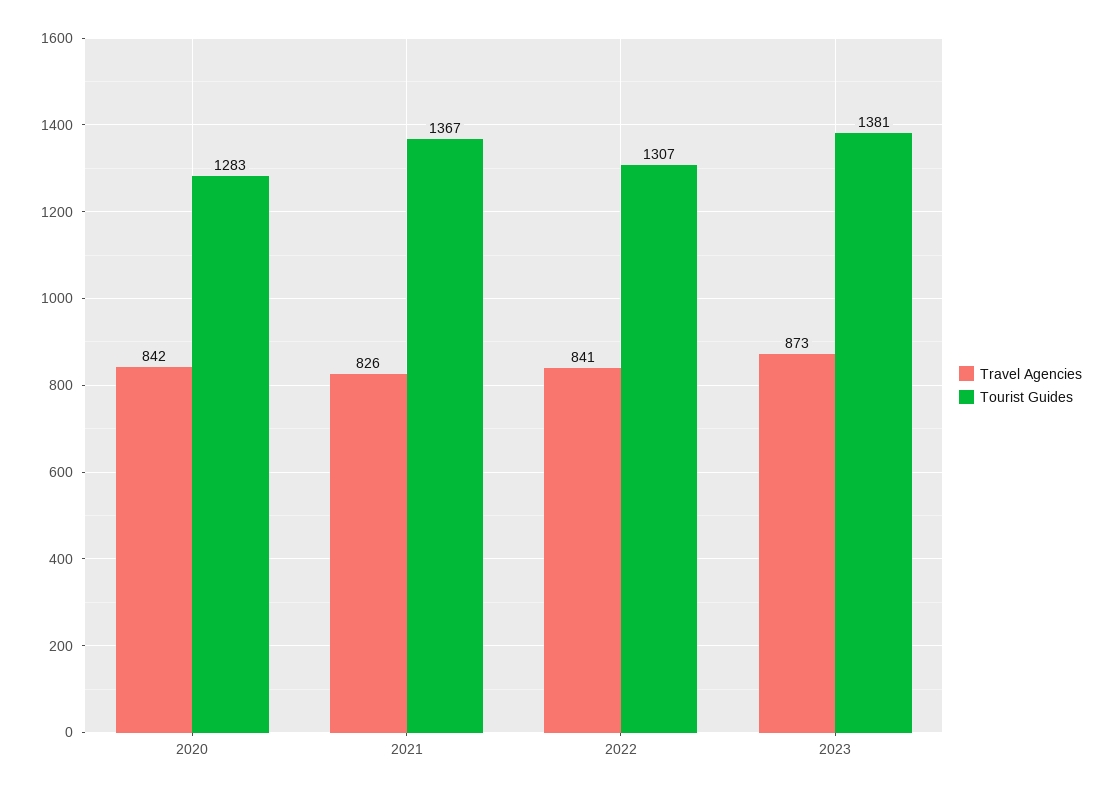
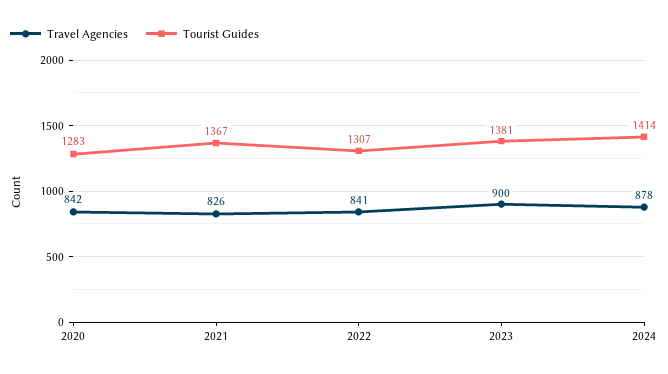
Travel Agencies, 2023: 873 -> 900
Travel Agencies, 2024: none -> 878
Tourist Guides, 2024: none -> 1414

